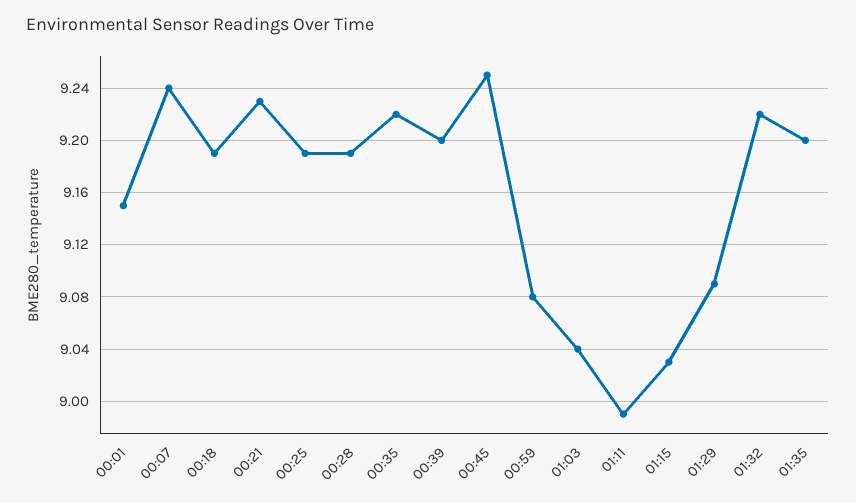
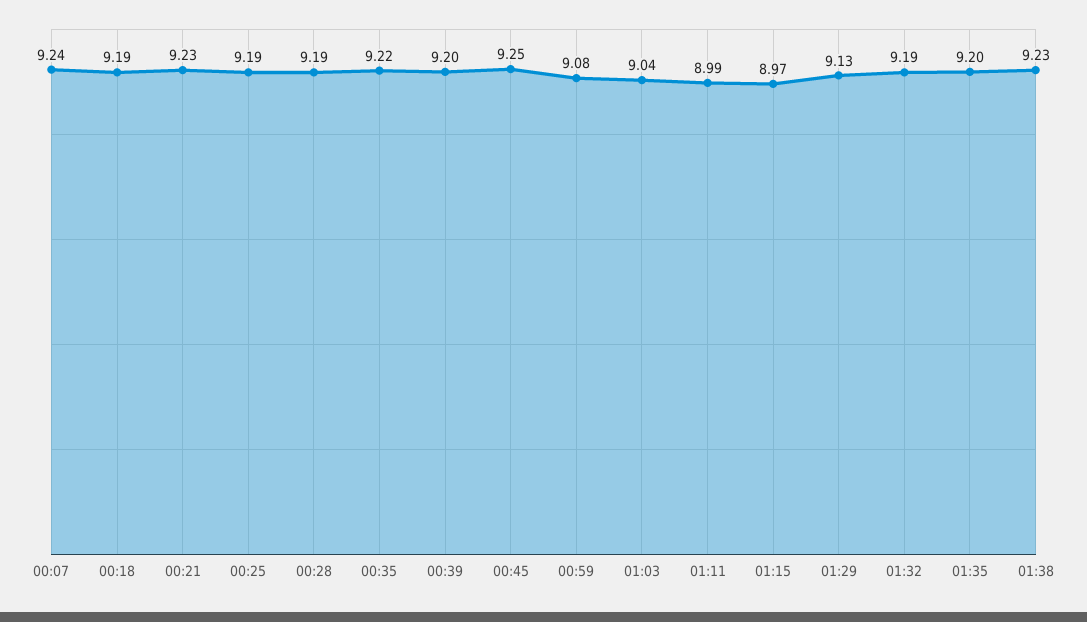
00:01: 9.15 -> none
01:15: 9.03 -> 8.97
01:29: 9.09 -> 9.13
01:32: 9.22 -> 9.19
01:38: none -> 9.23

